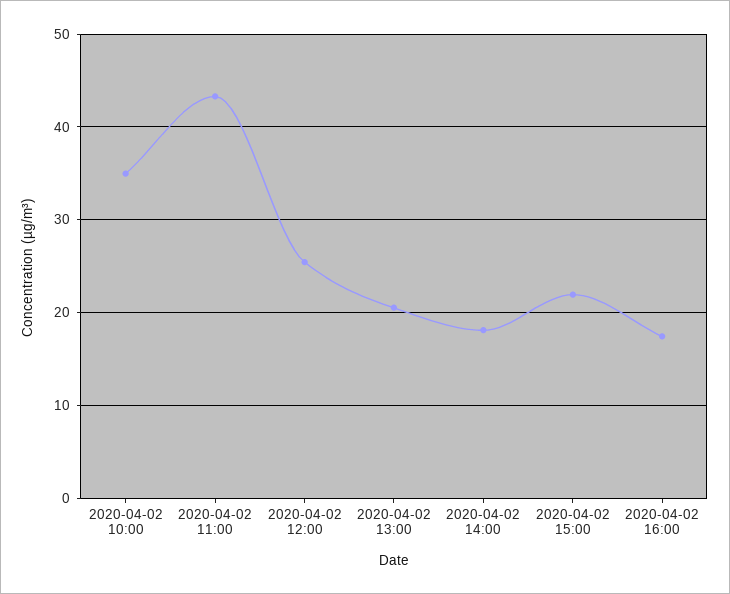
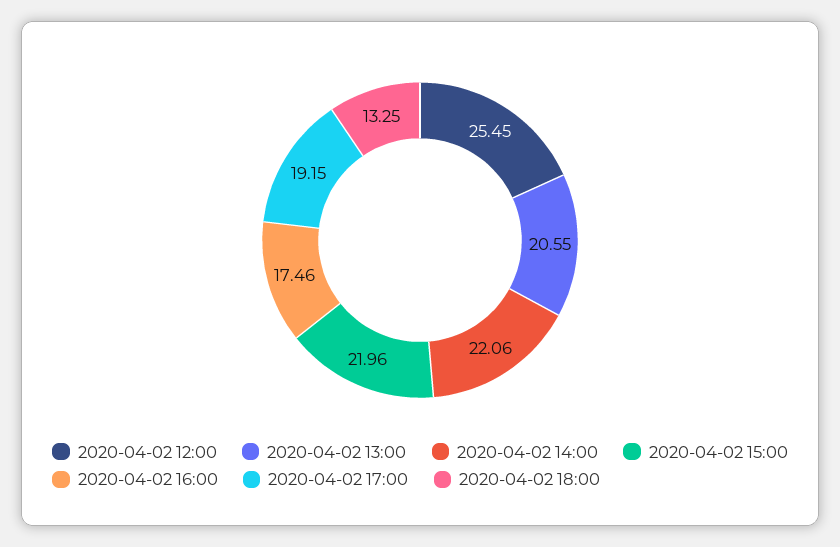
2020-04-02 10:00: 35 -> none
2020-04-02 11:00: 43 -> none
2020-04-02 14:00: 18 -> 22.06
2020-04-02 17:00: none -> 19.15
2020-04-02 18:00: none -> 13.25

